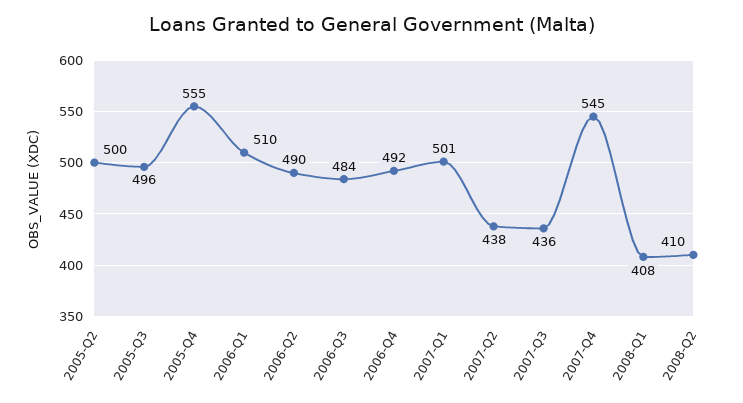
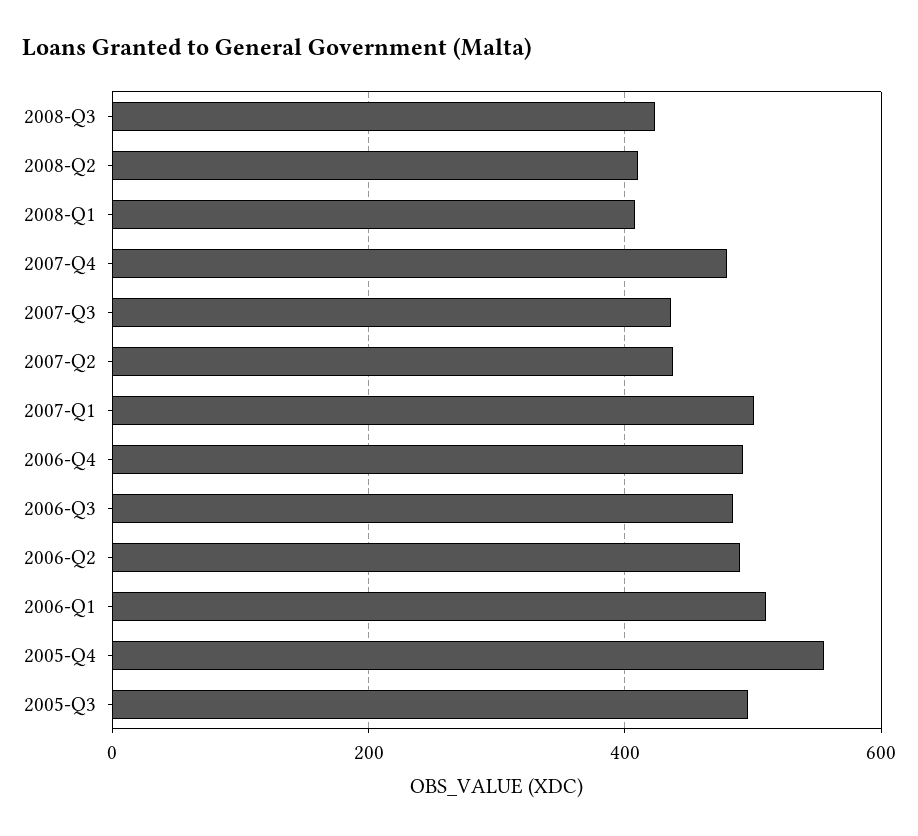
2005-Q2: 500 -> none
2007-Q4: 545 -> 480
2008-Q3: none -> 420

